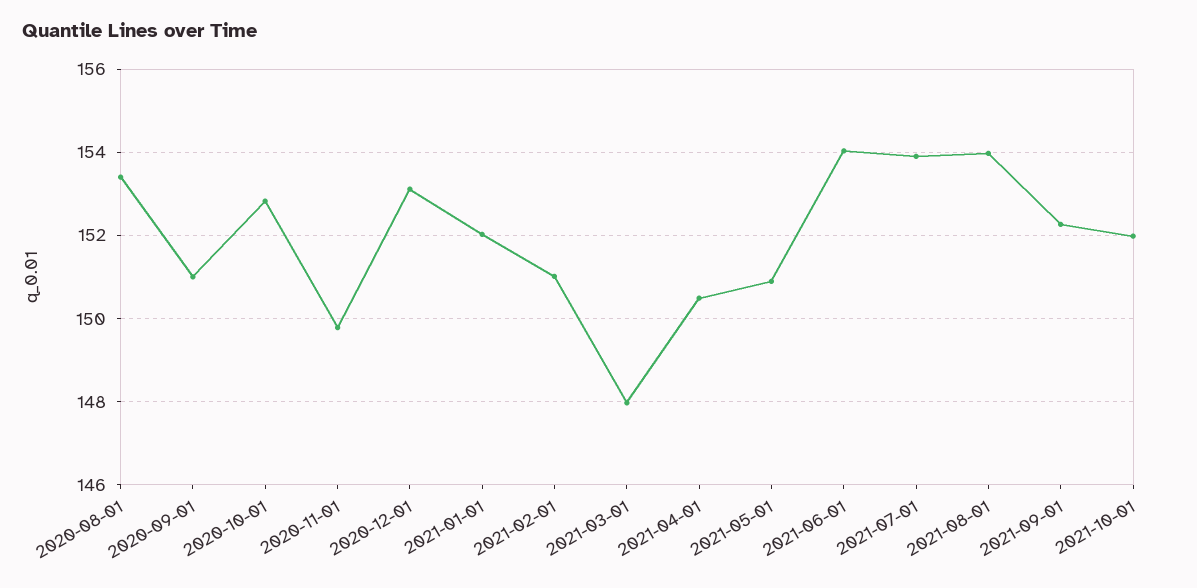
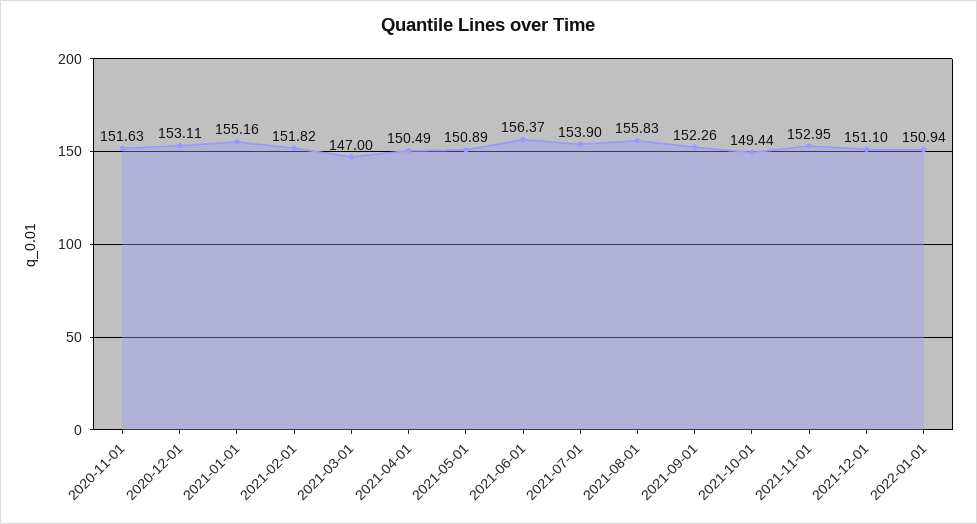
2020-08-01: 153.4 -> none
2020-09-01: 151 -> none
2020-10-01: 152.8 -> none
2020-11-01: 149.8 -> 151.63
2021-01-01: 152 -> 155.16
2021-02-01: 151 -> 151.82
2021-03-01: 148 -> 147
2021-06-01: 154 -> 156.37
2021-08-01: 154 -> 155.83
2021-10-01: 152 -> 149.44
2021-11-01: none -> 152.95
2021-12-01: none -> 151.1
2022-01-01: none -> 150.94

